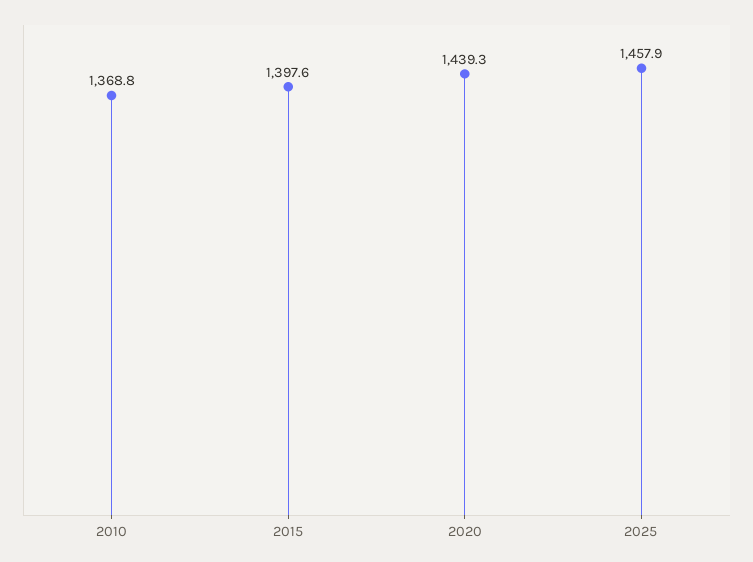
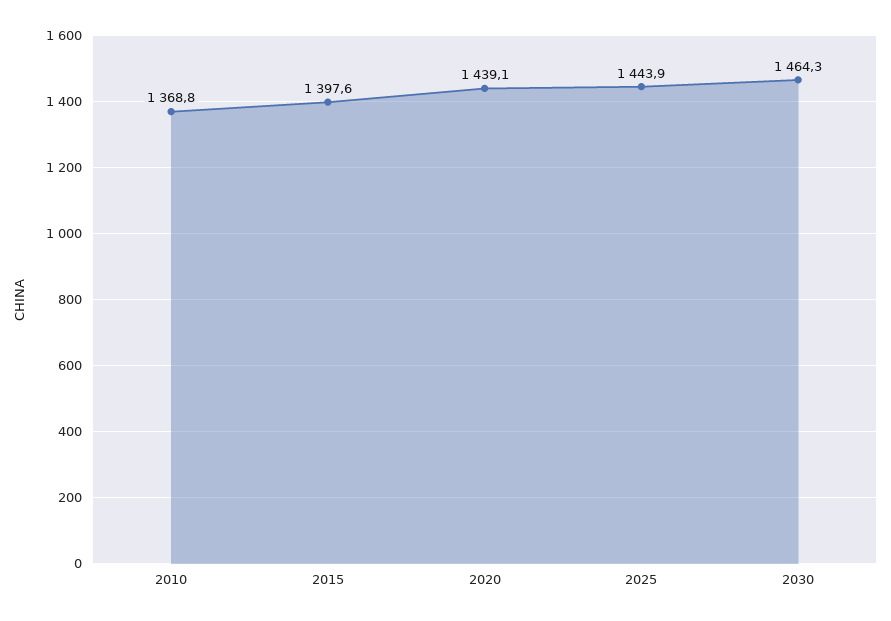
2020: 1439.3 -> 1439.1
2025: 1457.9 -> 1443.9
2030: none -> 1464.3

